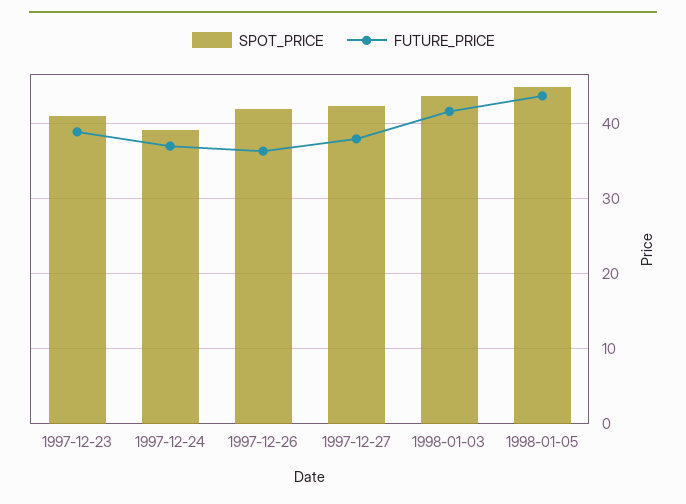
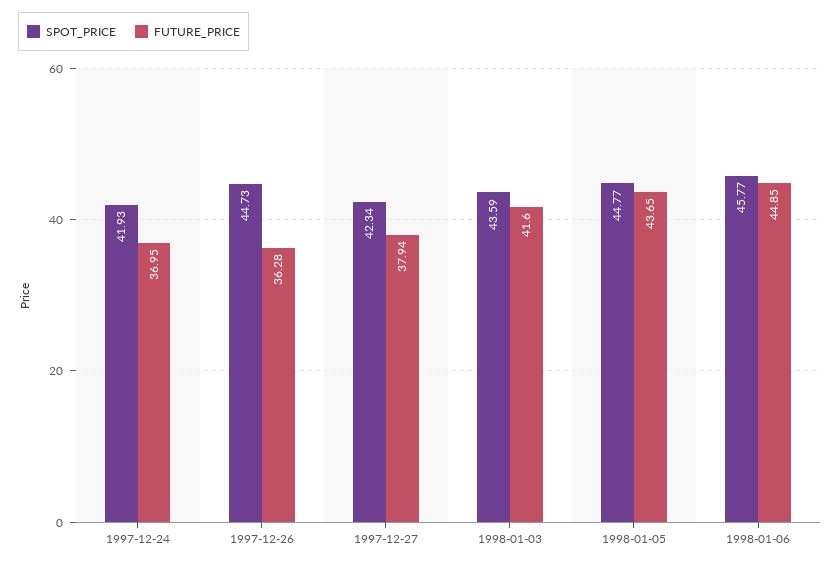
SPOT_PRICE, 1997-12-23: 41 -> none
FUTURE_PRICE, 1997-12-23: 39 -> none
SPOT_PRICE, 1997-12-24: 39 -> 41.93
SPOT_PRICE, 1997-12-26: 42 -> 44.73
SPOT_PRICE, 1998-01-06: none -> 45.77
FUTURE_PRICE, 1998-01-06: none -> 44.85

